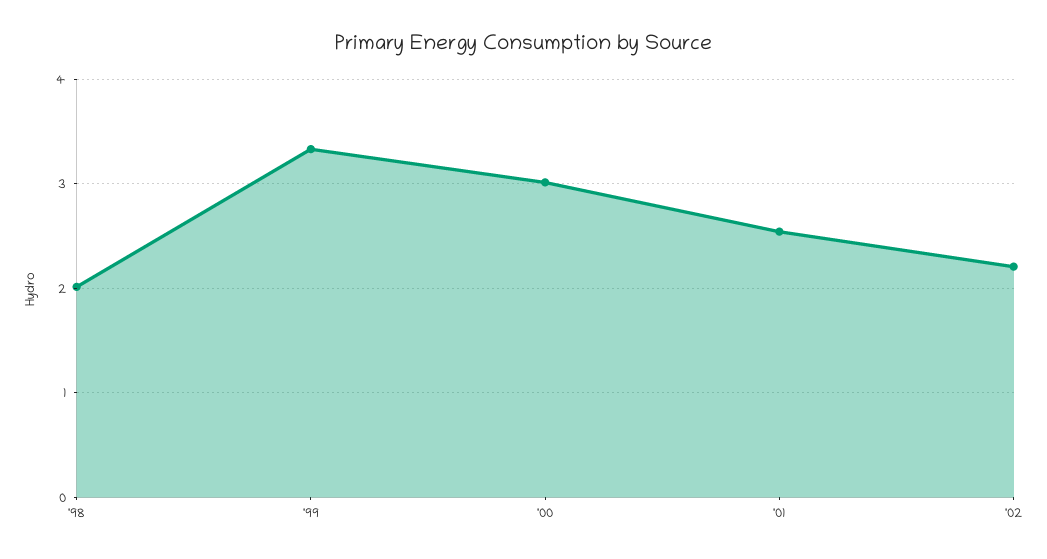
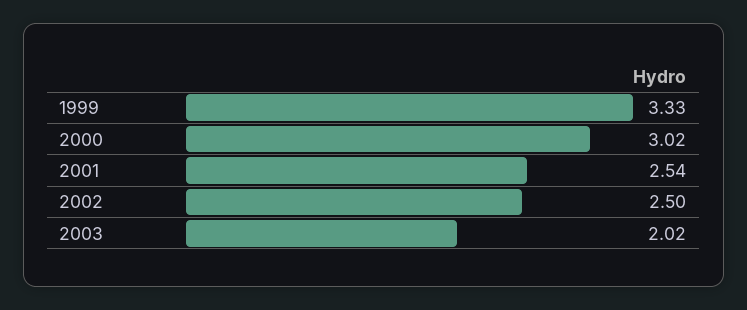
'98: 2 -> none
'02: 2.2 -> 2.5
2003: none -> 2.02

